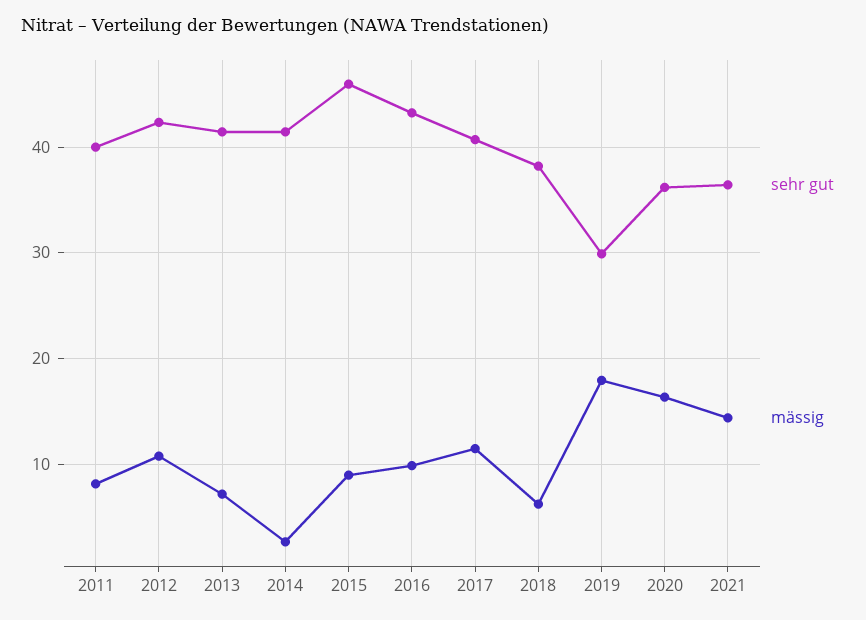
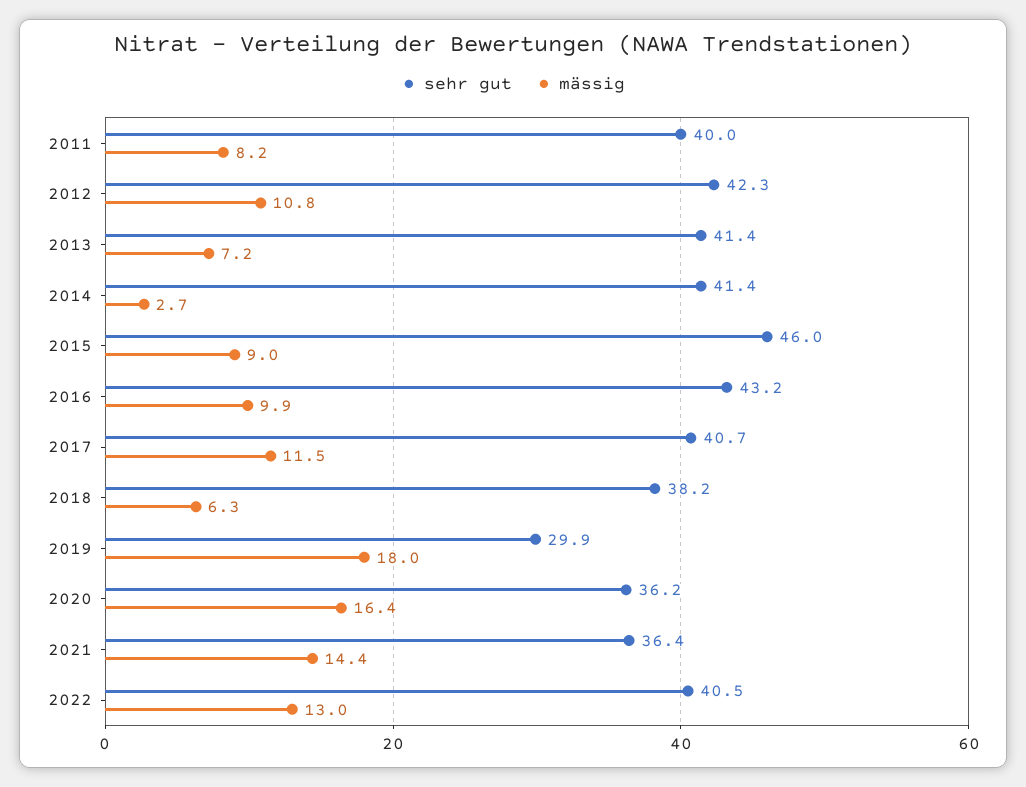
sehr gut, 2022: none -> 40.5
mässig, 2022: none -> 13

